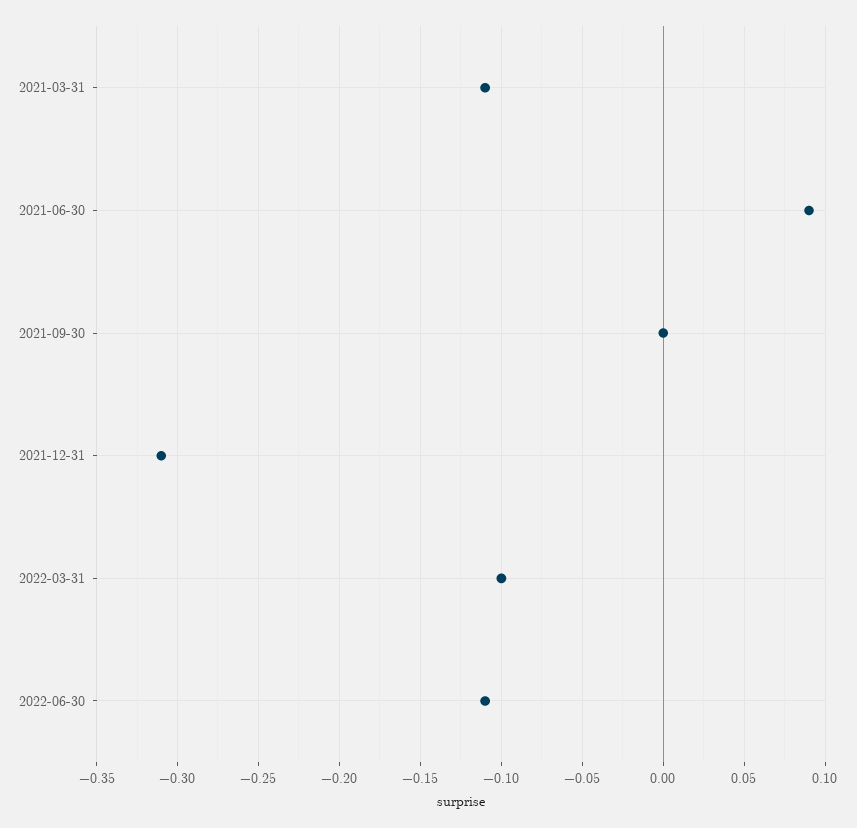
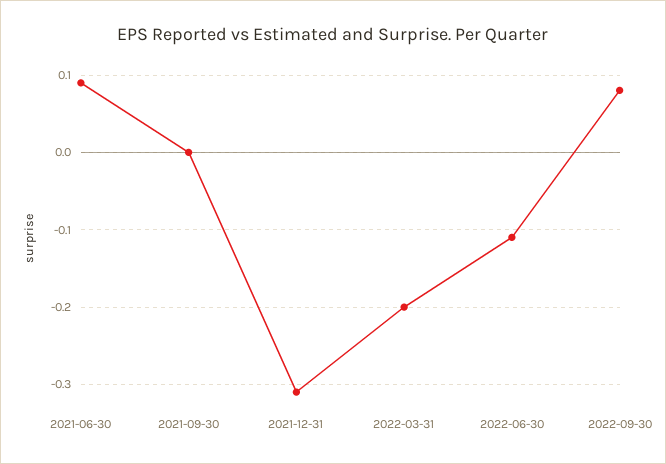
2021-03-31: -0.11 -> none
2022-03-31: -0.1 -> -0.2
2022-09-30: none -> 0.08

